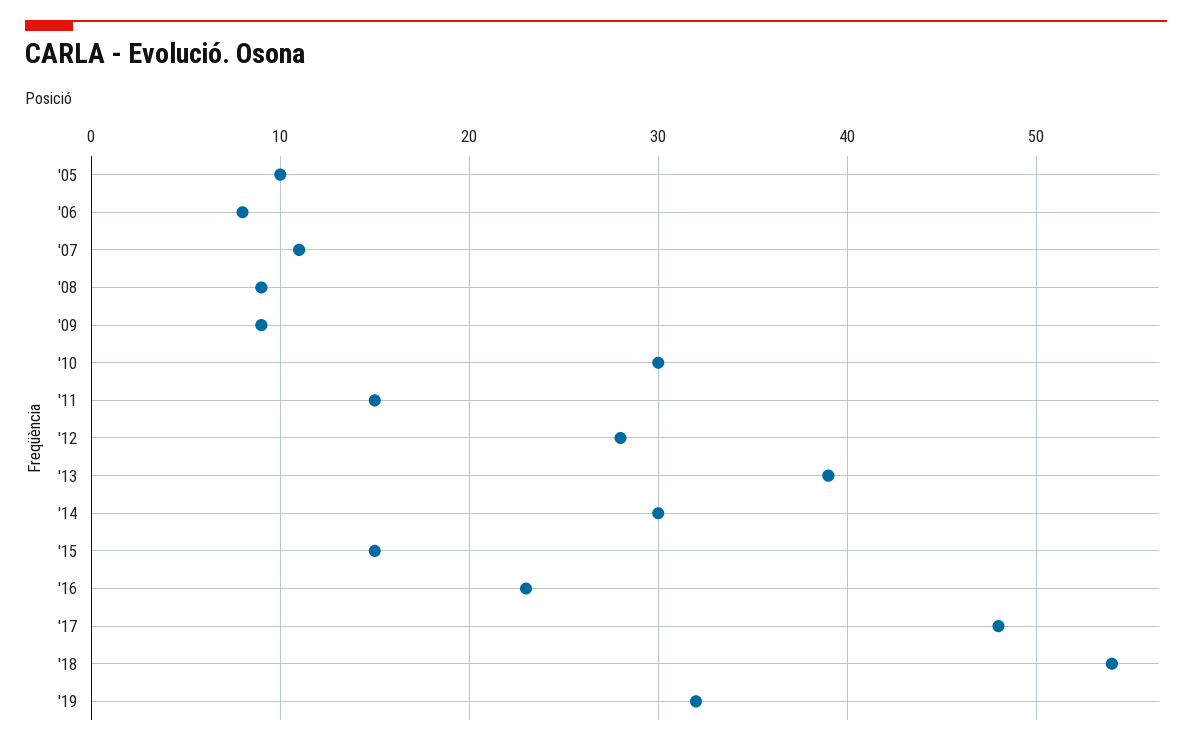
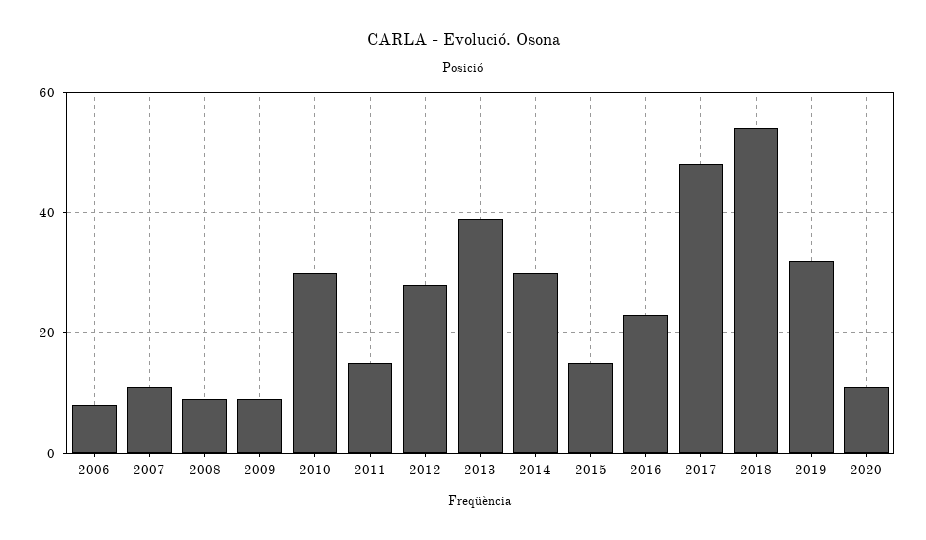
'05: 10 -> none
2020: none -> 10

